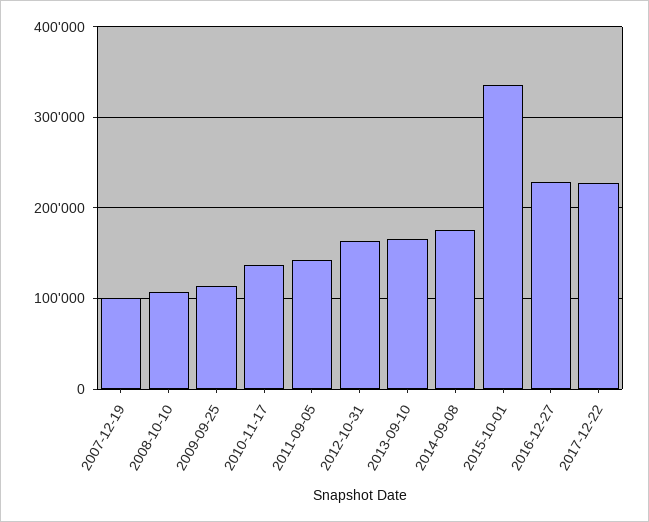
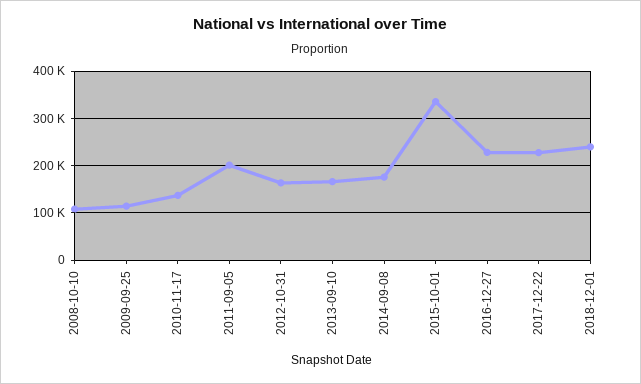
2007-12-19: 100000 -> none
2011-09-05: 140000 -> 200000
2018-12-01: none -> 240000

